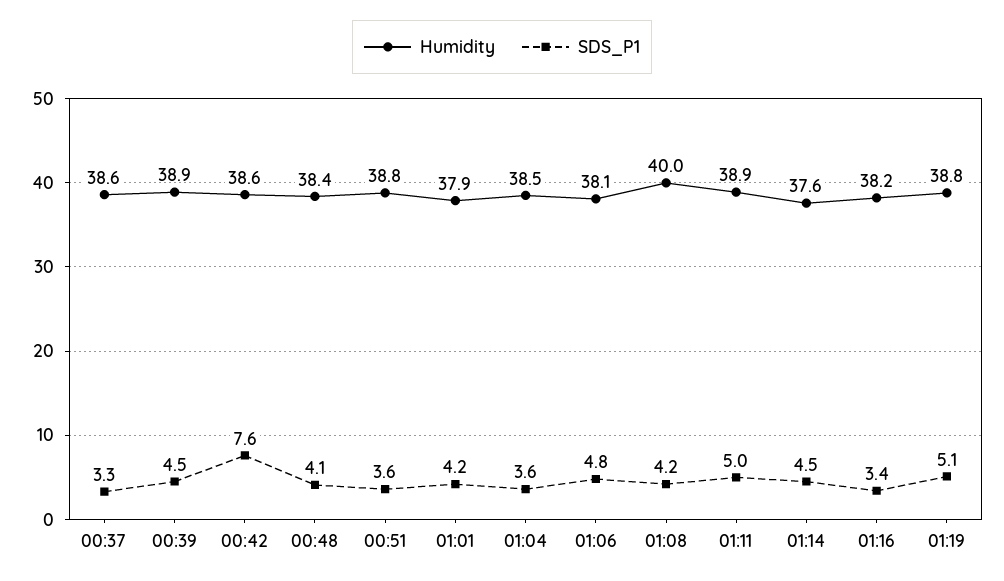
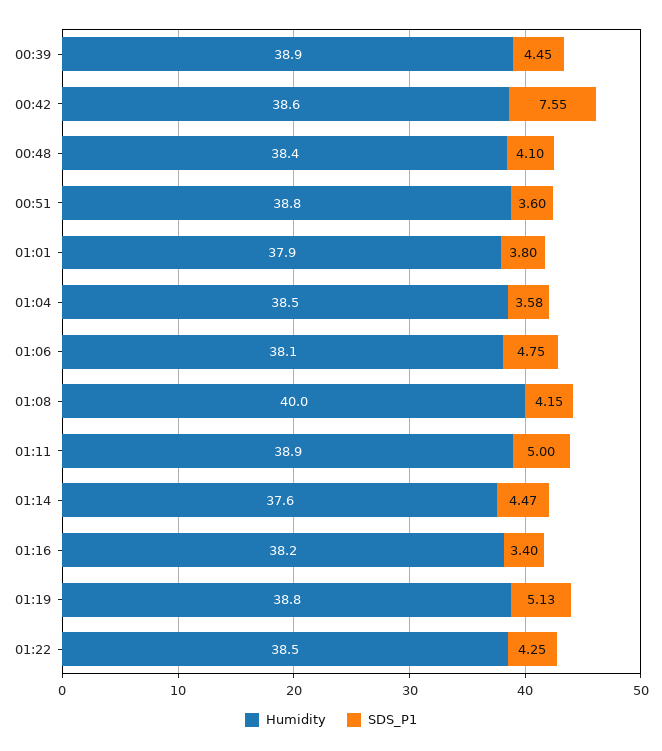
Humidity, 00:37: 38.6 -> none
SDS_P1, 00:37: 3.3 -> none
SDS_P1, 01:01: 4.2 -> 3.8
Humidity, 01:22: none -> 38.5
SDS_P1, 01:22: none -> 4.25

